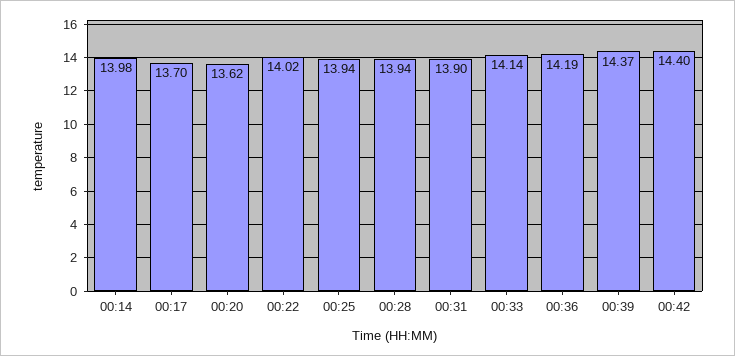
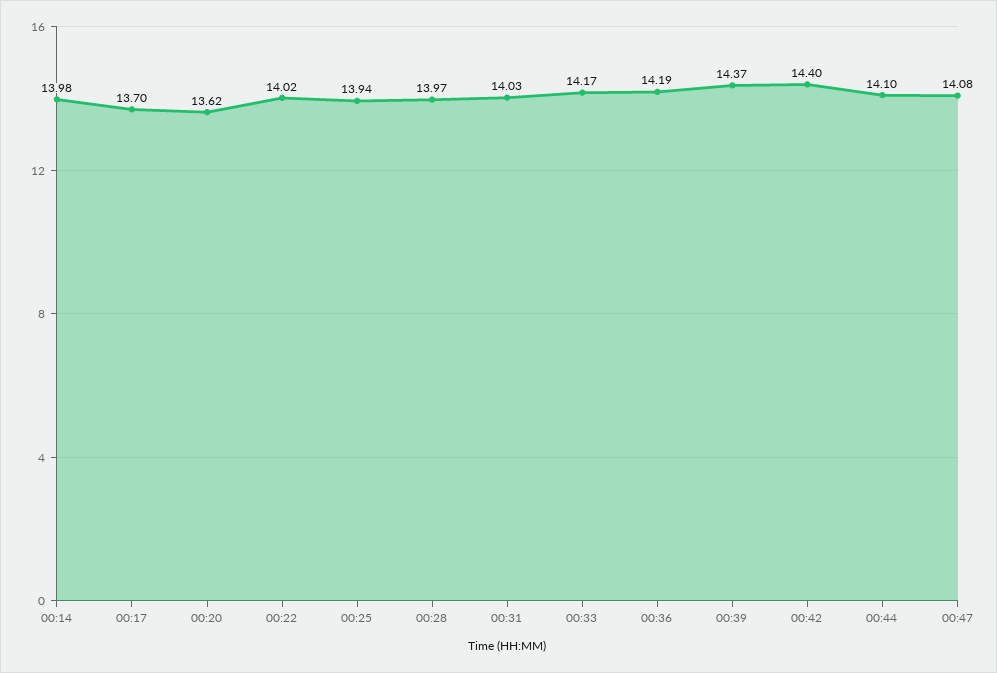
00:28: 13.94 -> 13.97
00:31: 13.9 -> 14.03
00:33: 14.14 -> 14.17
00:44: none -> 14.1
00:47: none -> 14.08

